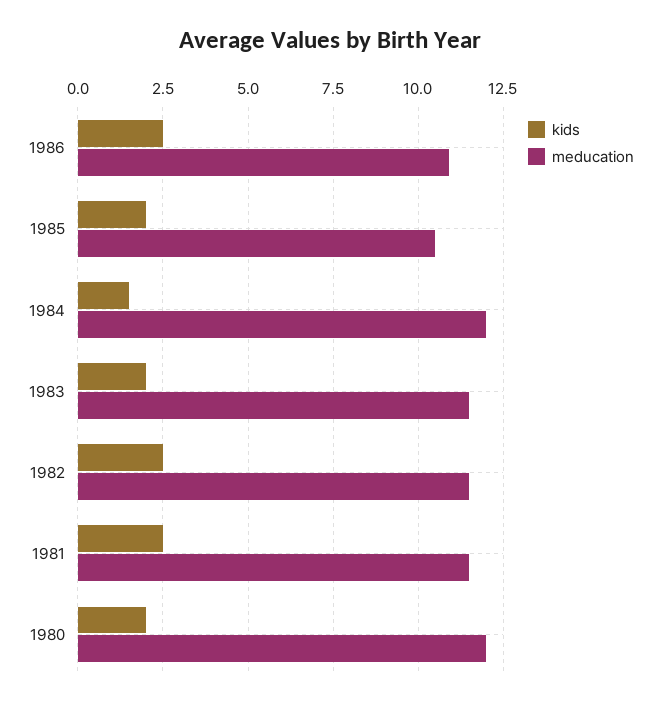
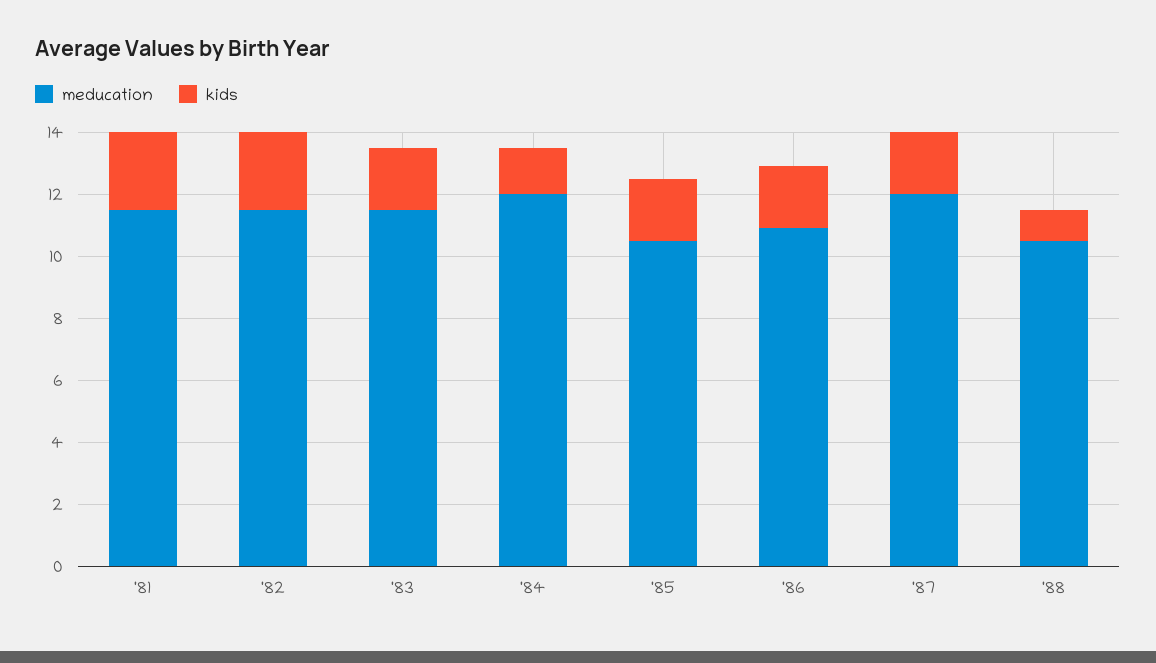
kids, 1986: 2.5 -> 2
kids, 1980: 2 -> none
meducation, 1980: 12 -> none
meducation, '87: none -> 12
kids, '87: none -> 2
meducation, '88: none -> 10.5
kids, '88: none -> 1

